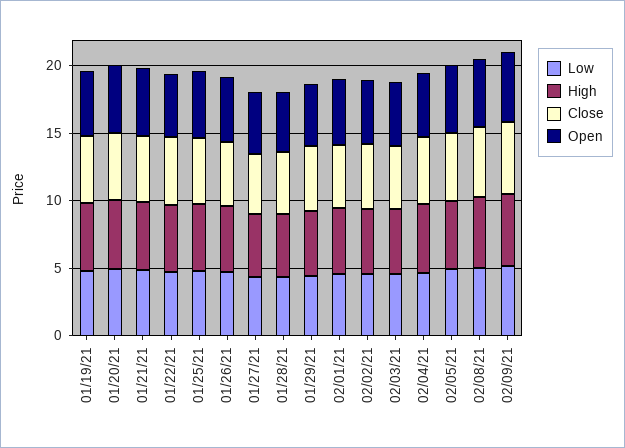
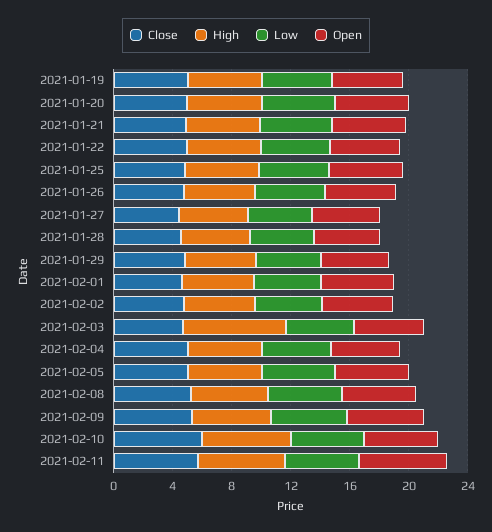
High, 02/03/21: 5 -> 7
Close, 2021-02-10: none -> 6
High, 2021-02-10: none -> 6
Low, 2021-02-10: none -> 5
Open, 2021-02-10: none -> 5
Close, 2021-02-11: none -> 6
High, 2021-02-11: none -> 6
Low, 2021-02-11: none -> 5
Open, 2021-02-11: none -> 6

